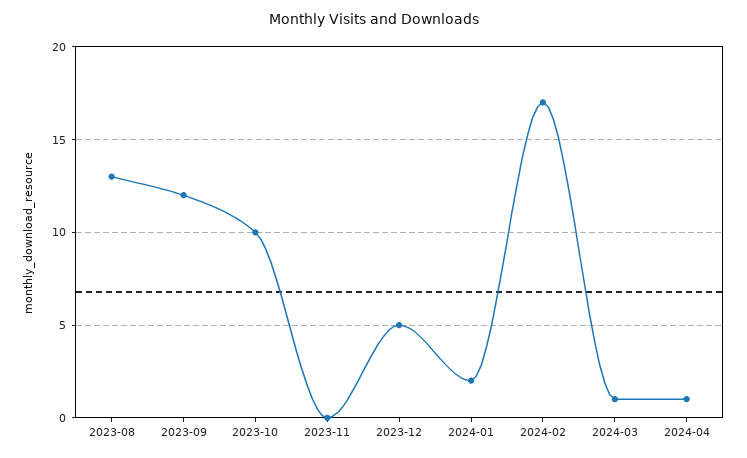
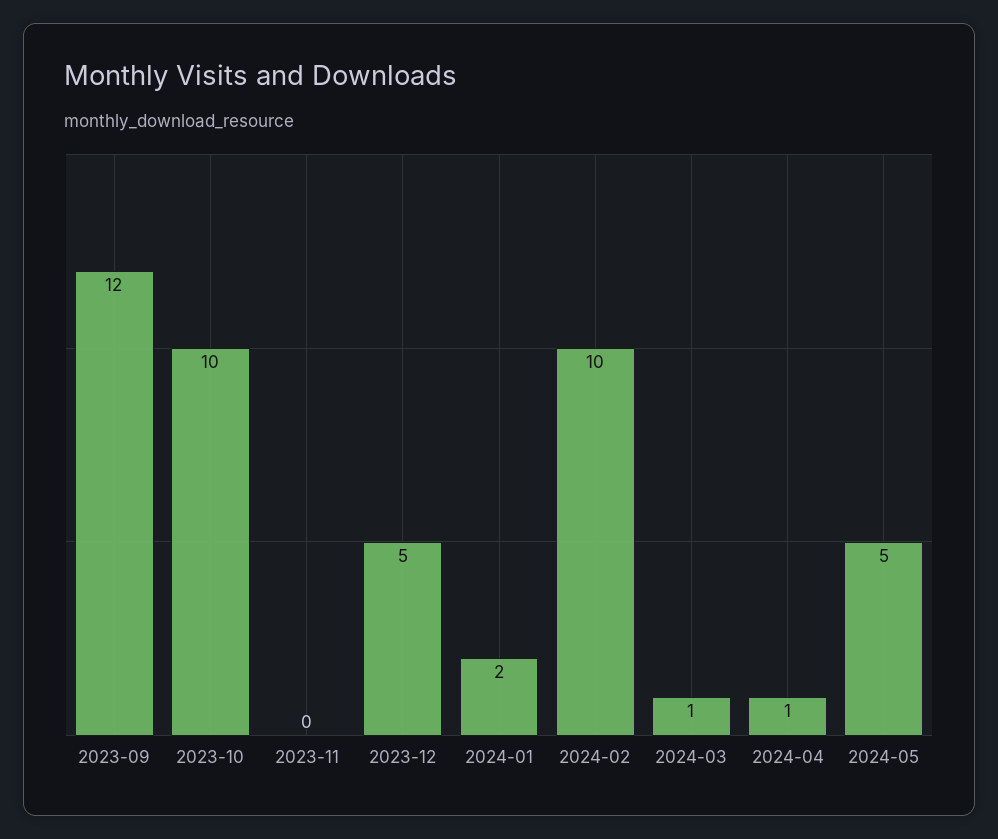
2023-08: 13 -> none
2024-02: 17 -> 10
2024-05: none -> 5

